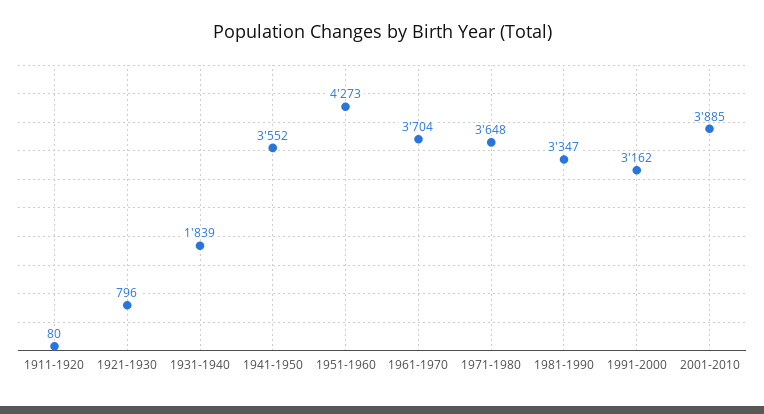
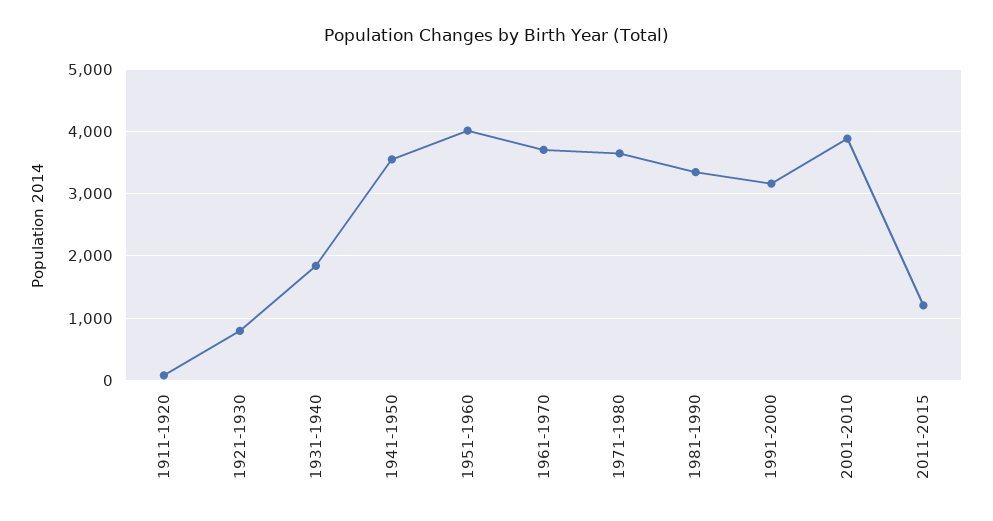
1951-1960: 4273 -> 4000
2011-2015: none -> 1200

